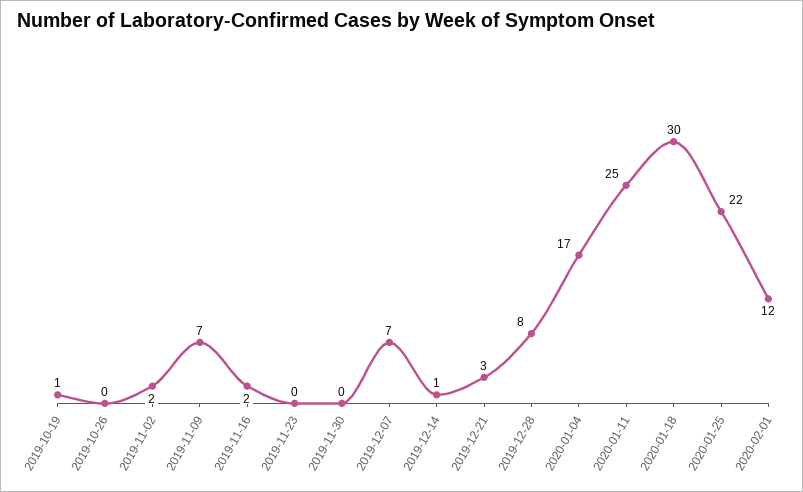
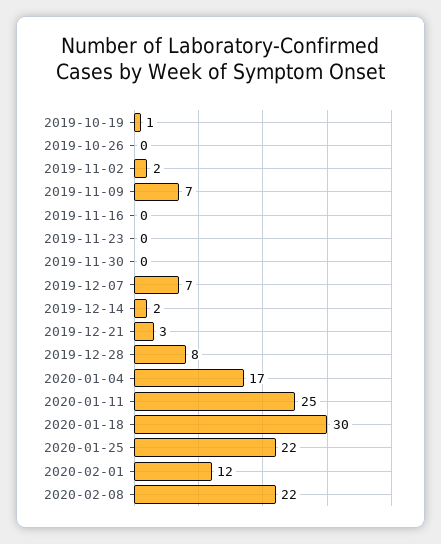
2019-11-16: 2 -> 0
2019-12-14: 1 -> 2
2020-02-08: none -> 22

